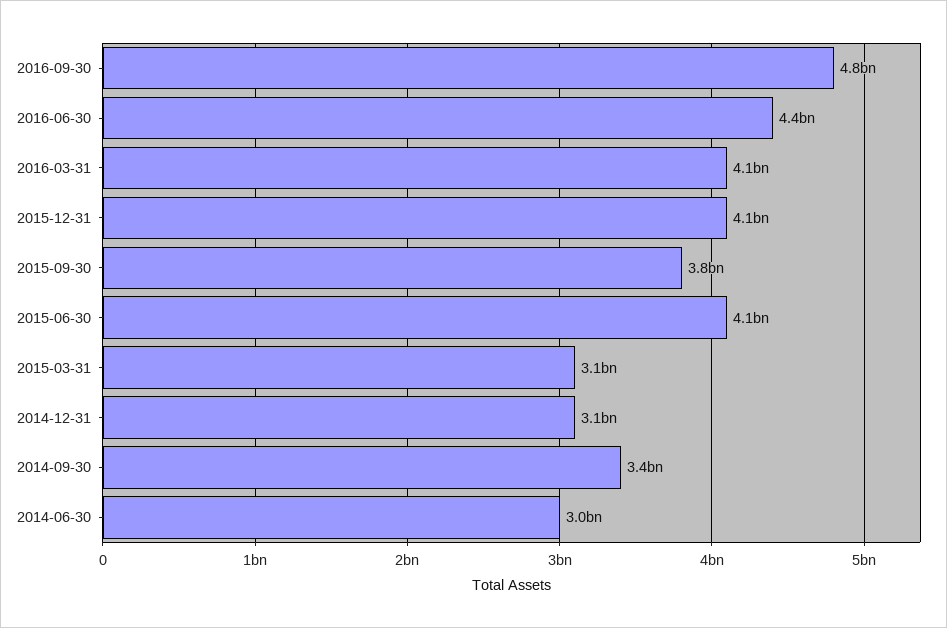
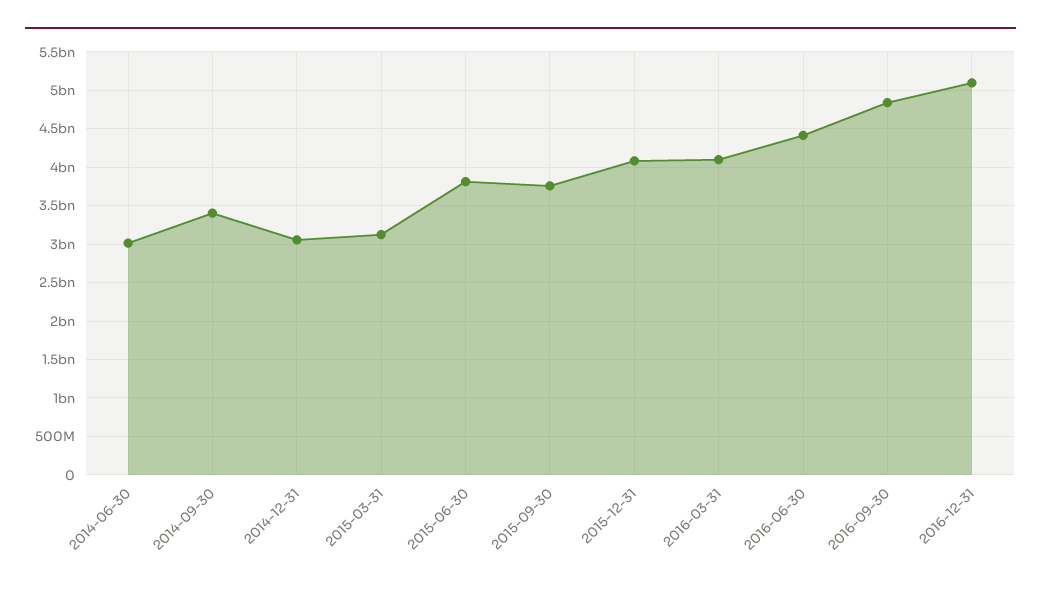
2015-06-30: 4100000000 -> 3800000000
2016-12-31: none -> 5100000000

